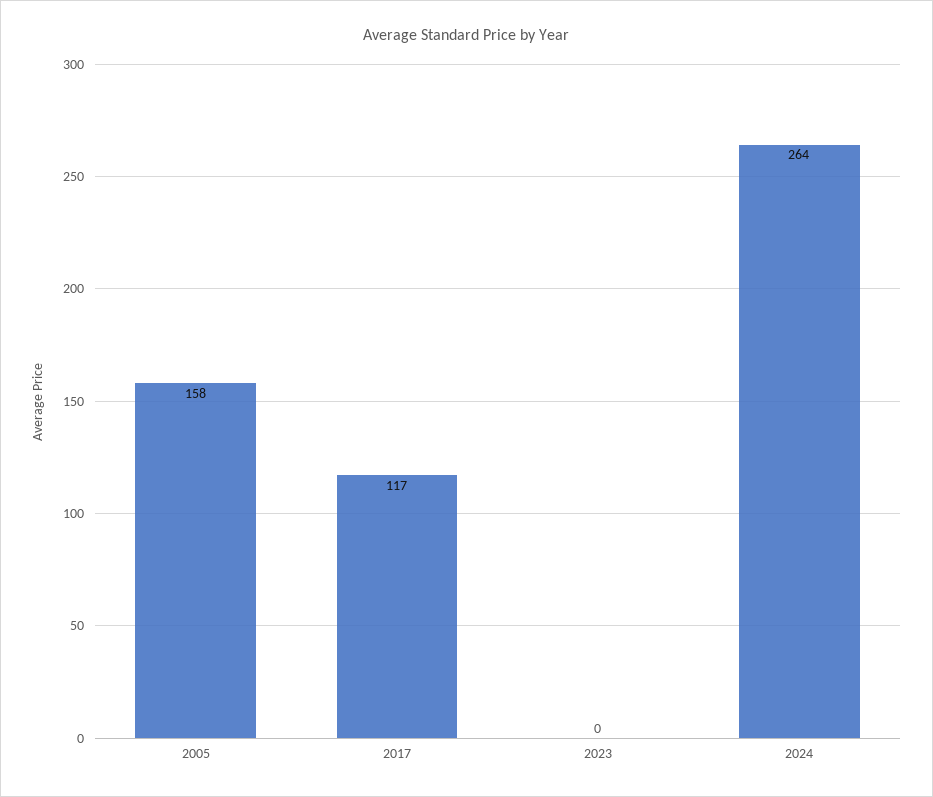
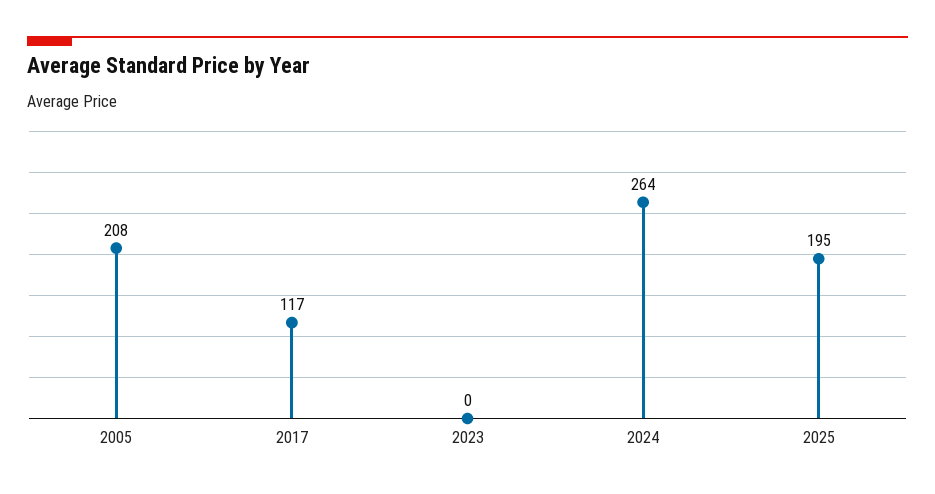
2005: 158 -> 208
2025: none -> 195

